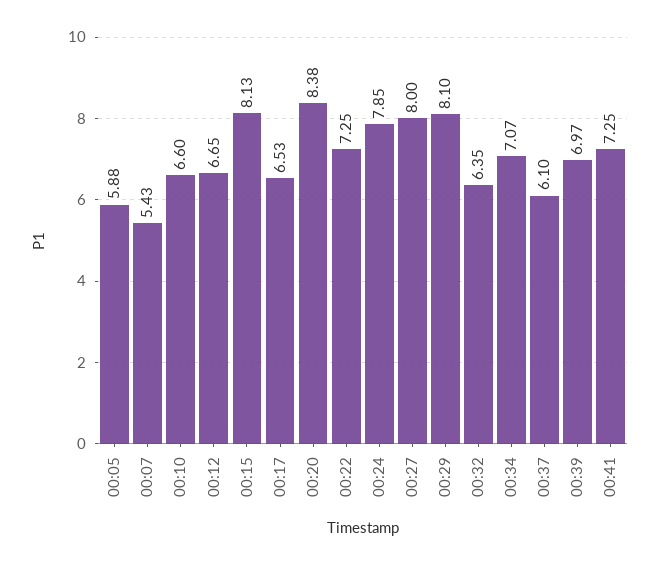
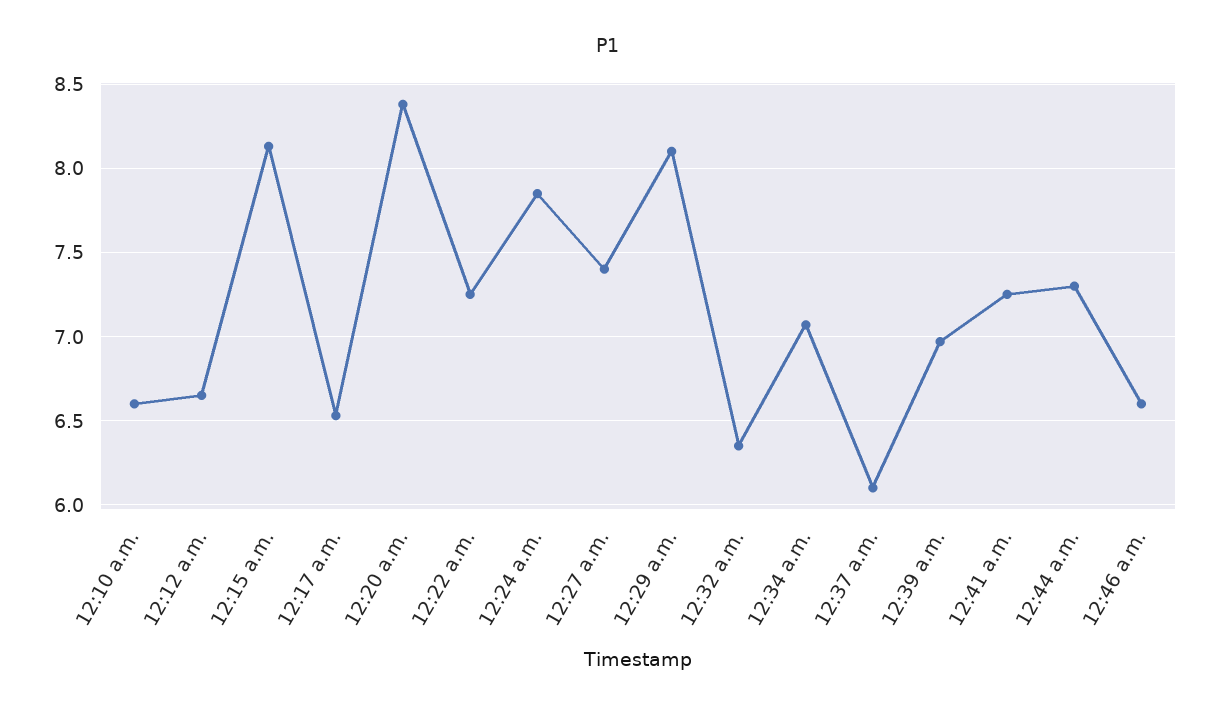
00:05: 5.88 -> none
00:07: 5.43 -> none
00:27: 8 -> 7.4
12:44 a.m.: none -> 7.3
12:46 a.m.: none -> 6.6

